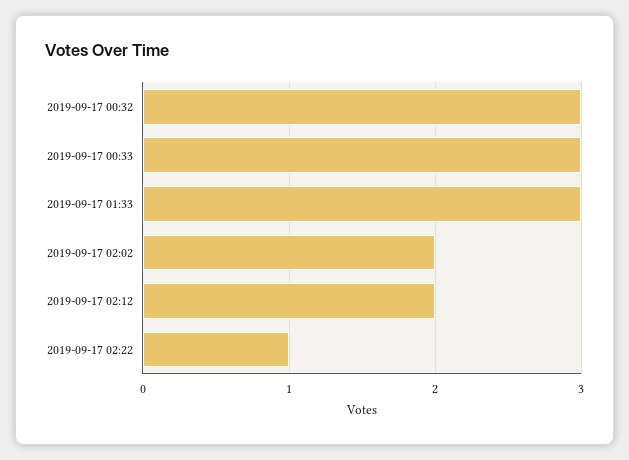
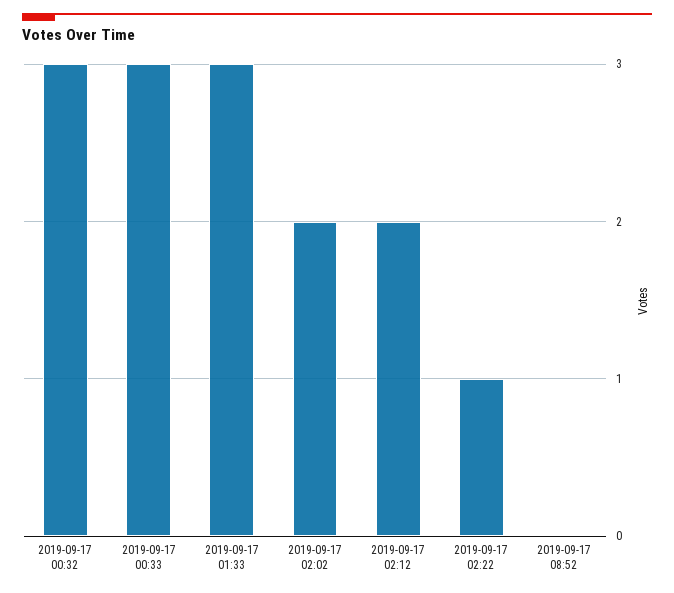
2019-09-17 08:52: none -> 0

